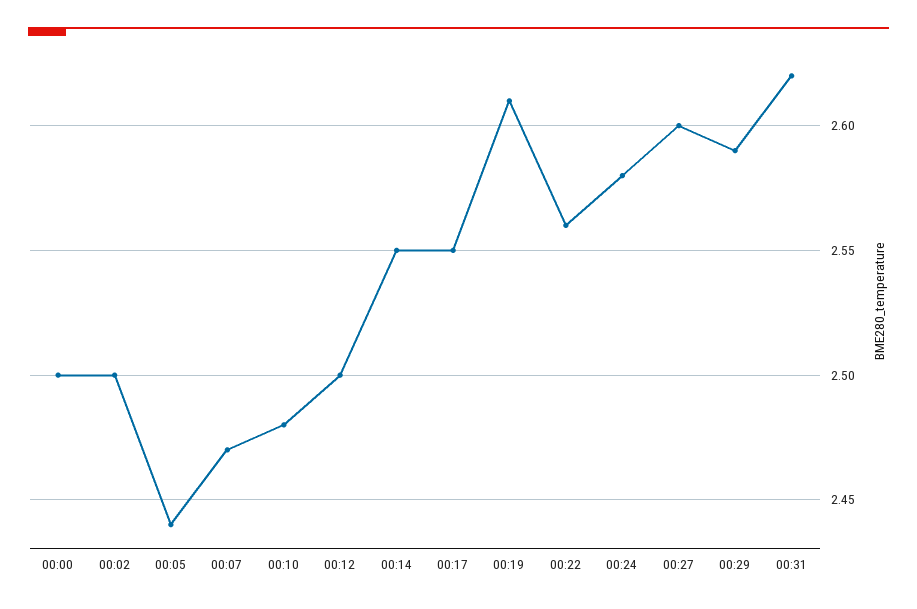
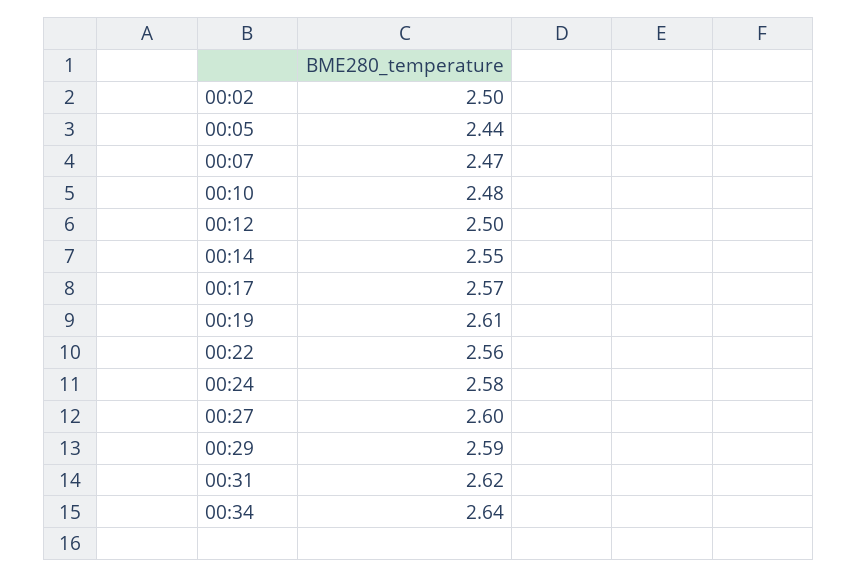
00:00: 2.5 -> none
00:17: 2.55 -> 2.57
00:34: none -> 2.64

